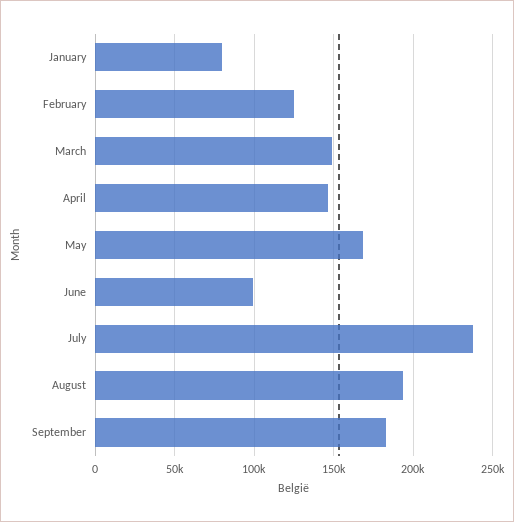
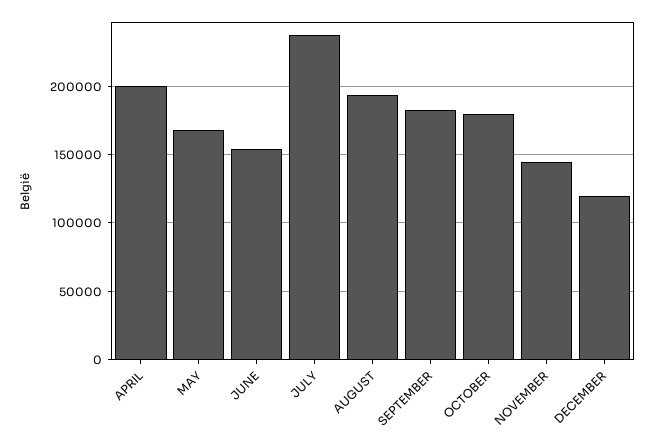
January: 80000 -> none
February: 125000 -> none
March: 150000 -> none
April: 145000 -> 200000
June: 100000 -> 155000
OCTOBER: none -> 180000
NOVEMBER: none -> 145000
DECEMBER: none -> 120000

